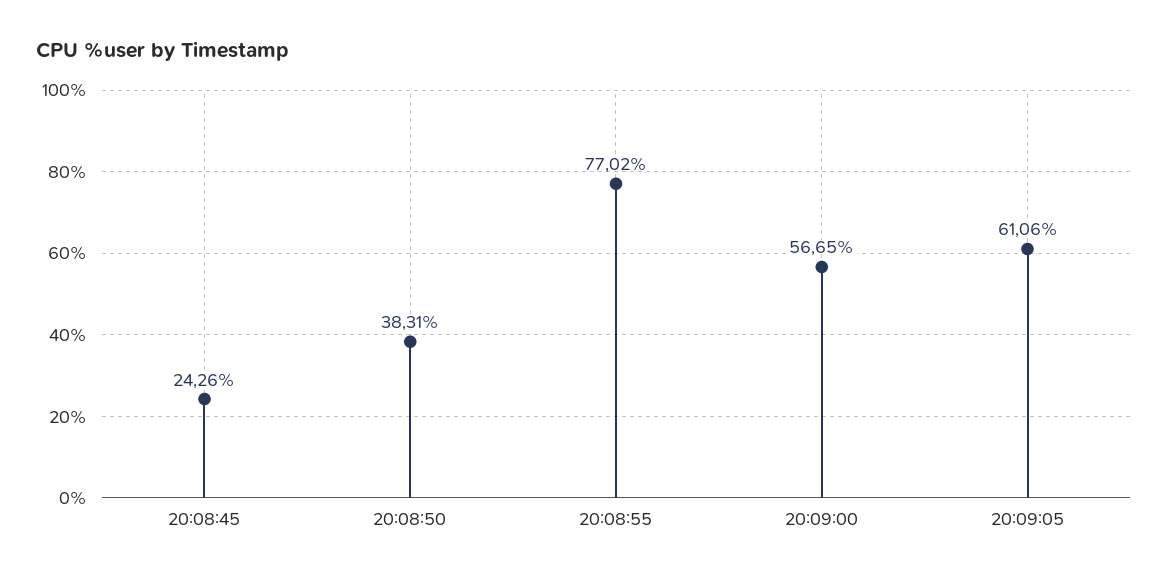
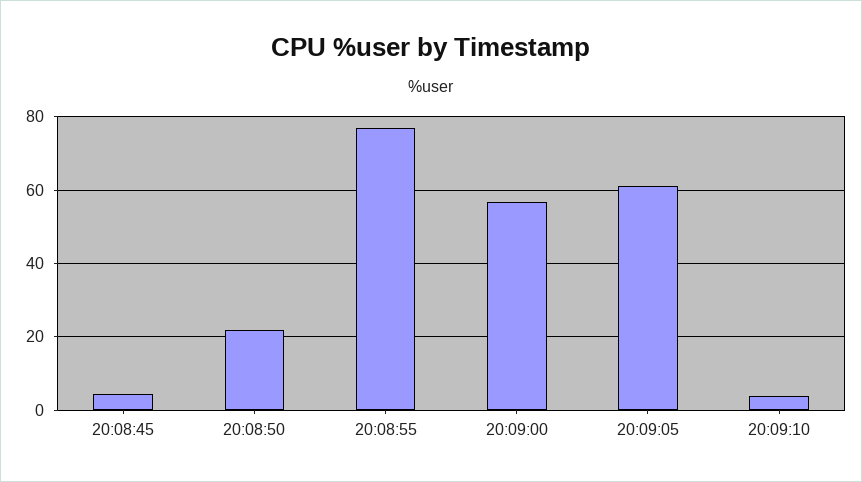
20:08:45: 24.26 -> 4
20:08:50: 38.31 -> 22
20:09:10: none -> 4

